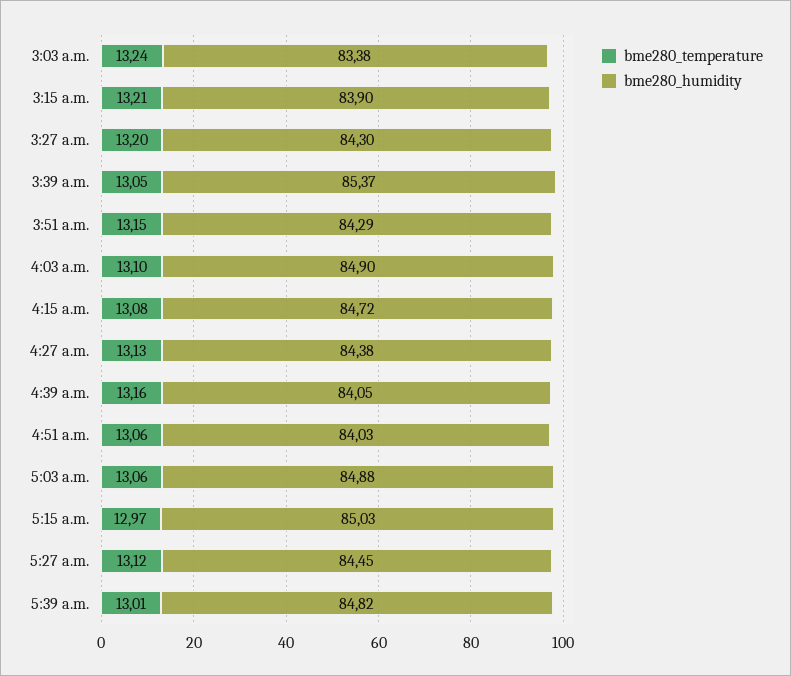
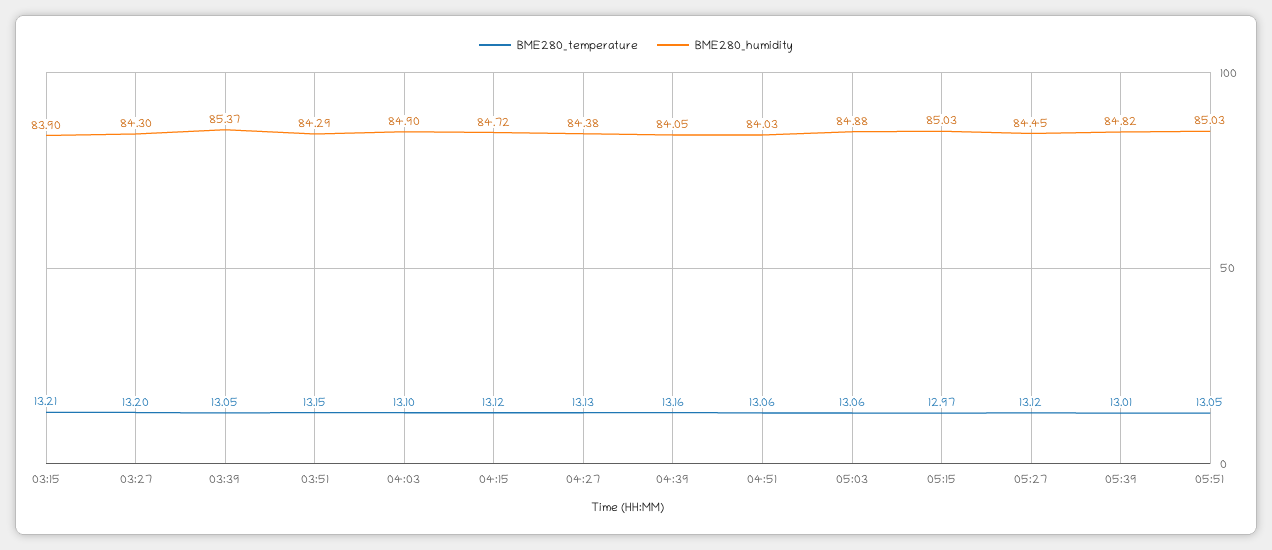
bme280_temperature, 3:03 a.m.: 13.24 -> none
bme280_humidity, 3:03 a.m.: 83.38 -> none
bme280_temperature, 4:15 a.m.: 13.08 -> 13.12
bme280_temperature, 05:51: none -> 13.05
bme280_humidity, 05:51: none -> 85.03

